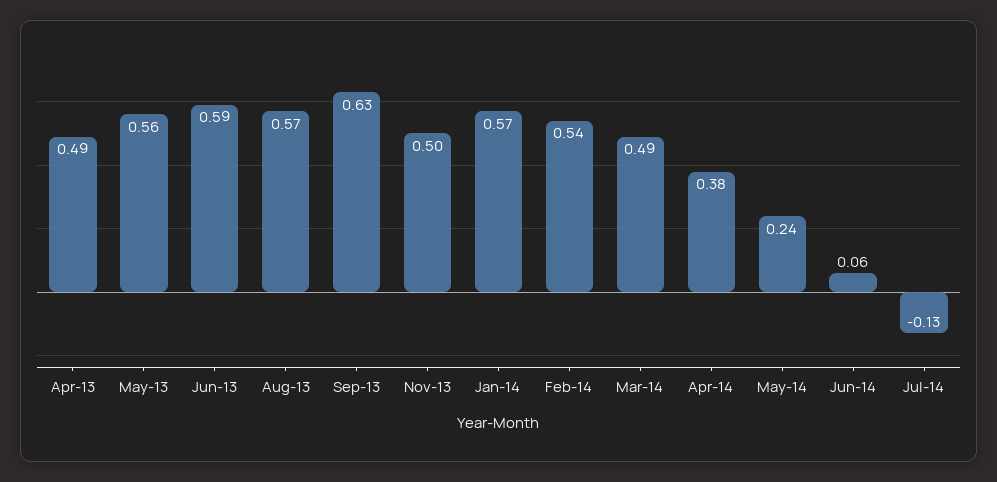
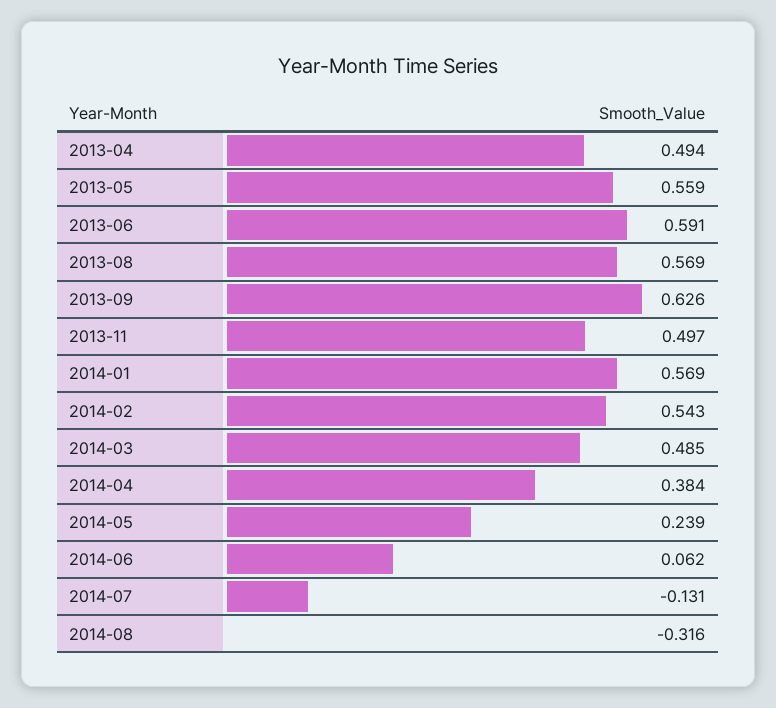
2014-08: none -> -0.316

